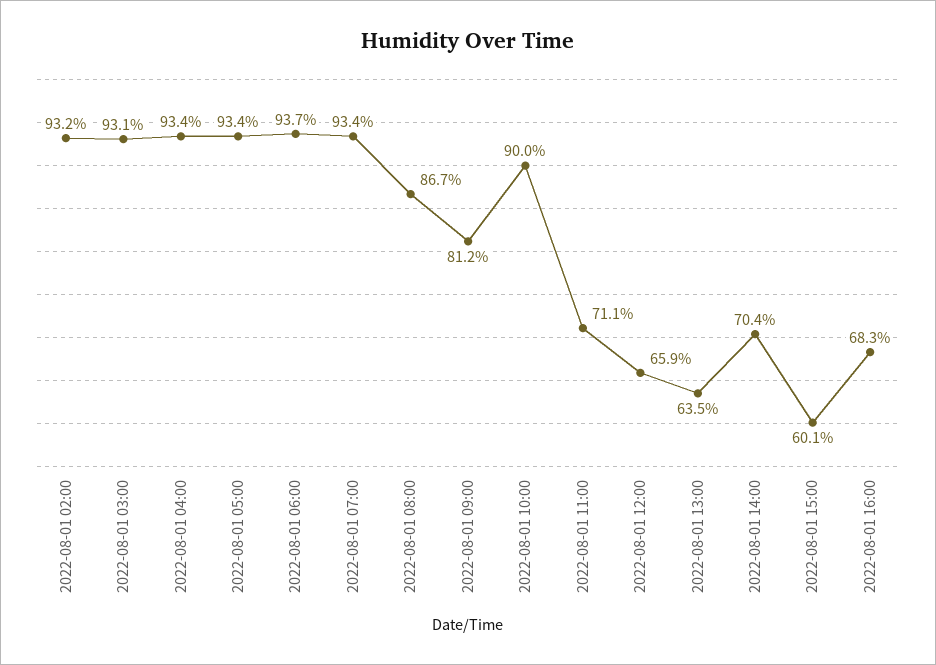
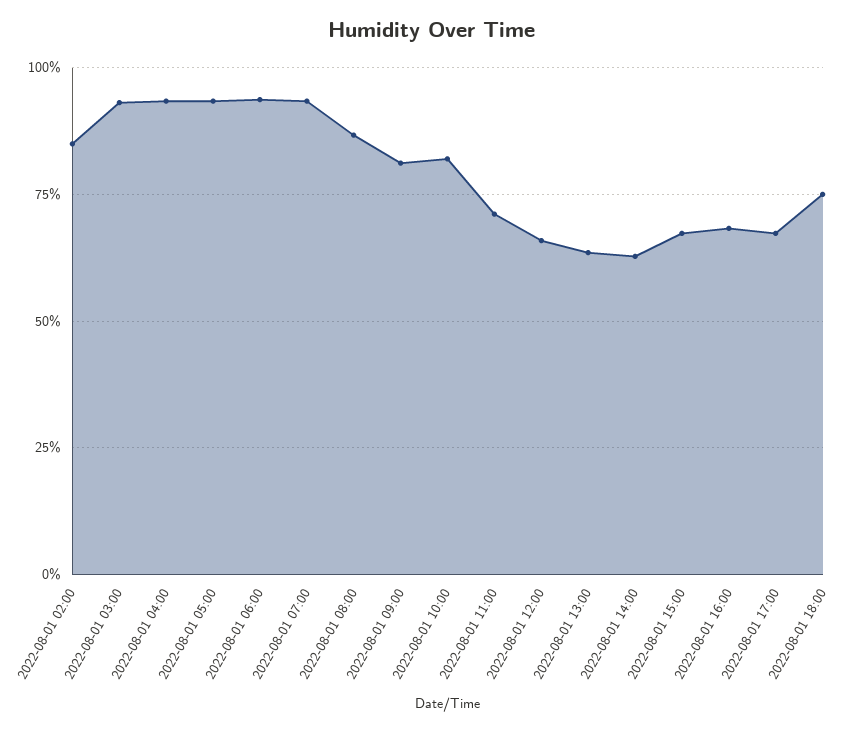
2022-08-01 02:00: 93.2 -> 85
2022-08-01 10:00: 90 -> 82.5
2022-08-01 14:00: 70.4 -> 62.5
2022-08-01 15:00: 60.1 -> 67.5
2022-08-01 17:00: none -> 67.5
2022-08-01 18:00: none -> 75

